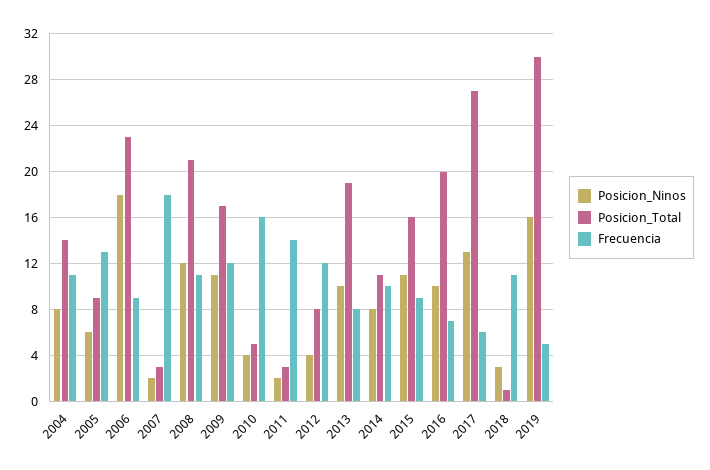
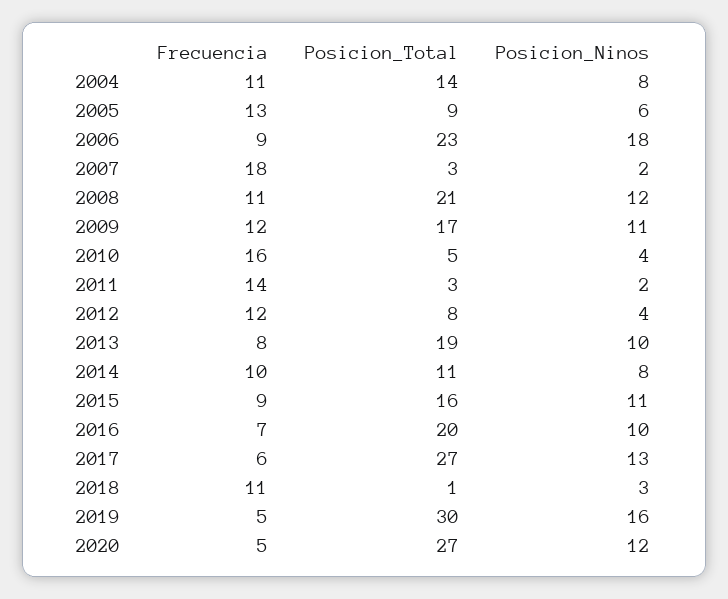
Frecuencia, 2020: none -> 5
Posicion_Total, 2020: none -> 27
Posicion_Ninos, 2020: none -> 12

